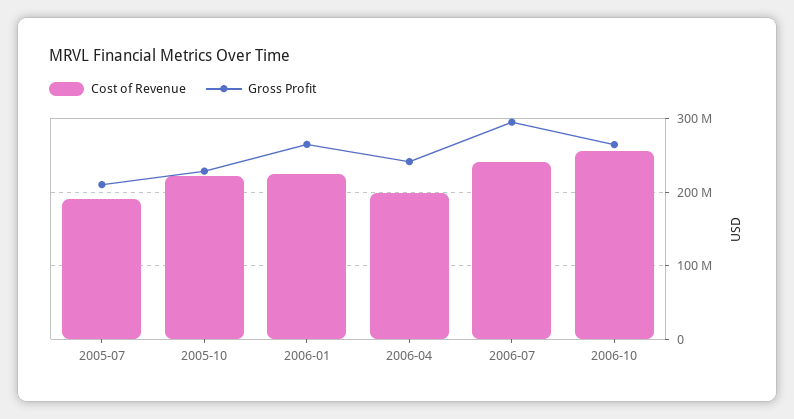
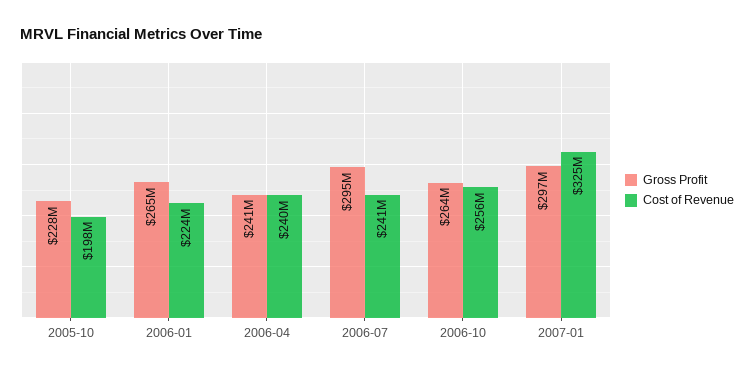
Cost of Revenue, 2005-07: 190000000 -> none
Gross Profit, 2005-07: 210000000 -> none
Cost of Revenue, 2005-10: 220000000 -> 198000000
Cost of Revenue, 2006-04: 200000000 -> 240000000
Gross Profit, 2007-01: none -> 297000000
Cost of Revenue, 2007-01: none -> 325000000

